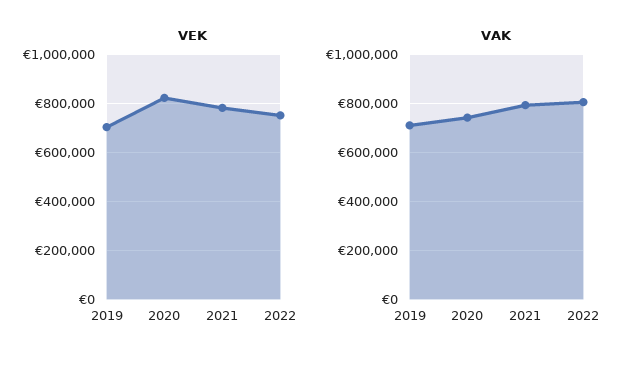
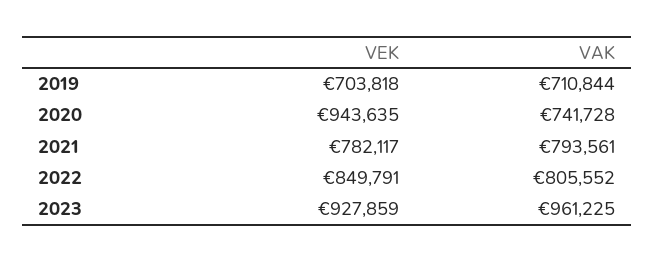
VEK, 2020: 825000 -> 943635
VEK, 2022: 750000 -> 849791
VEK, 2023: none -> 927859
VAK, 2023: none -> 961225

